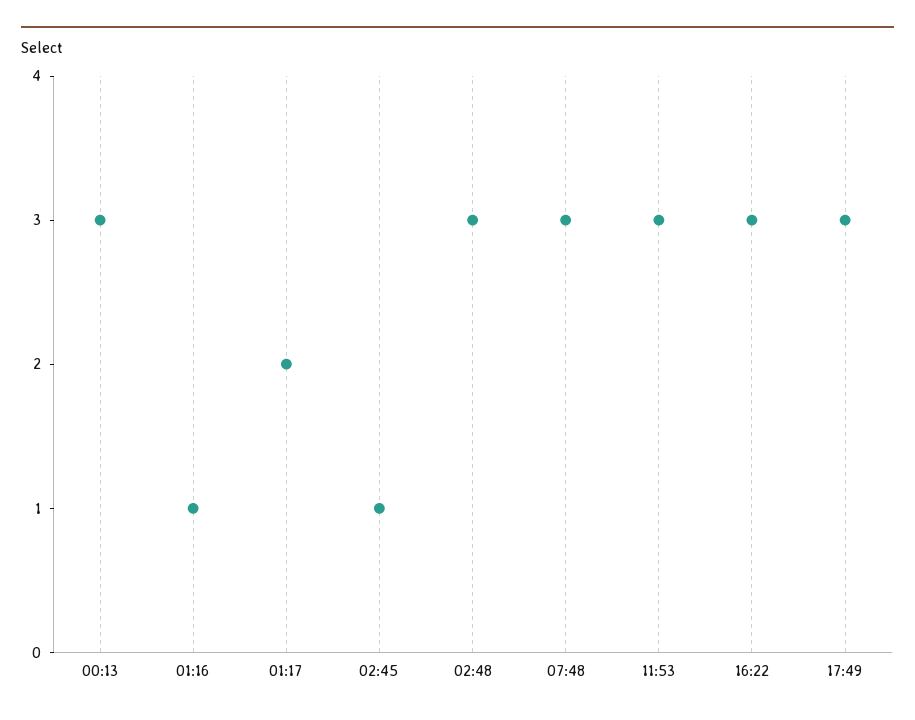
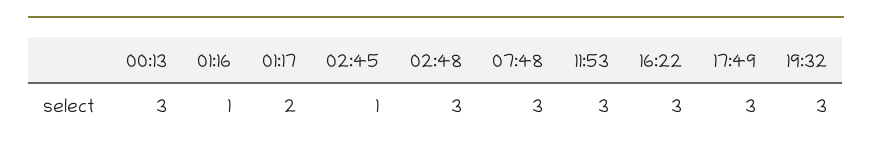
19:32: none -> 3

